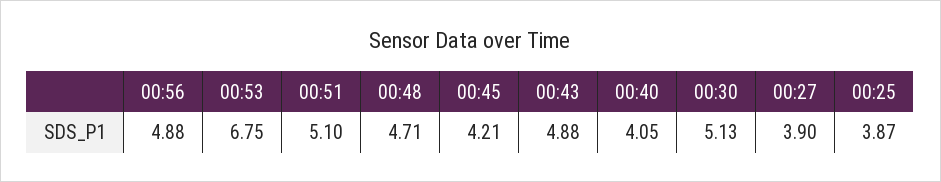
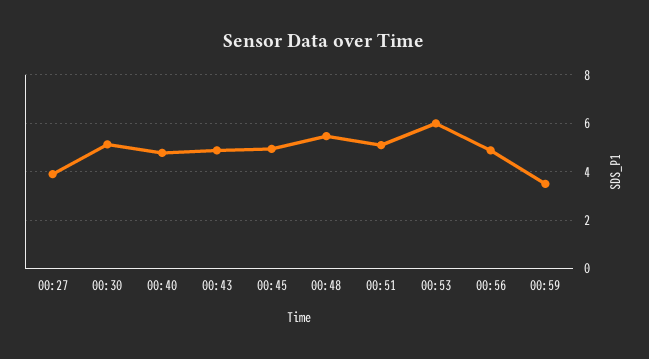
00:53: 6.75 -> 6
00:48: 4.71 -> 5.5
00:45: 4.21 -> 5
00:40: 4.05 -> 4.75
00:25: 3.87 -> none
00:59: none -> 3.5

